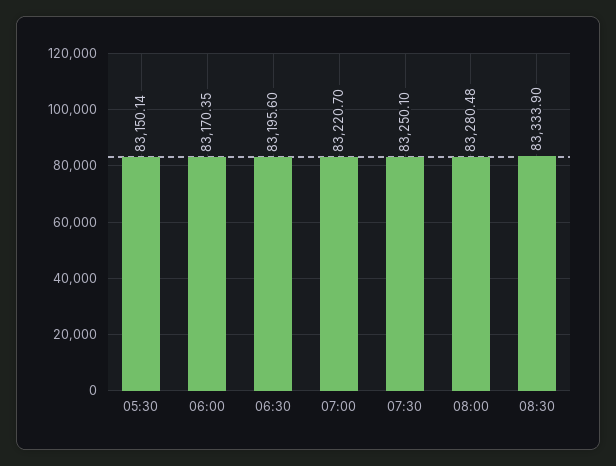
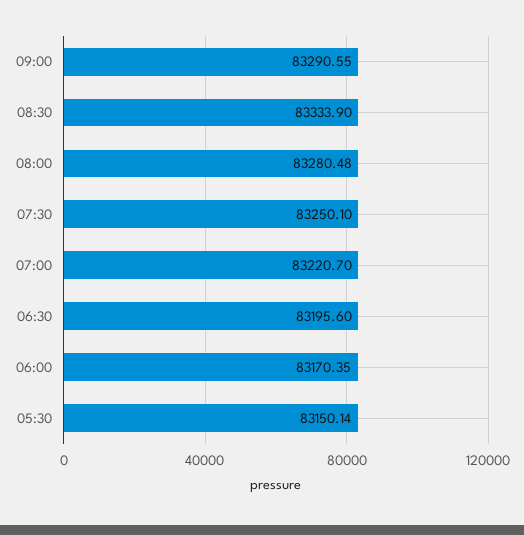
09:00: none -> 83290.55

